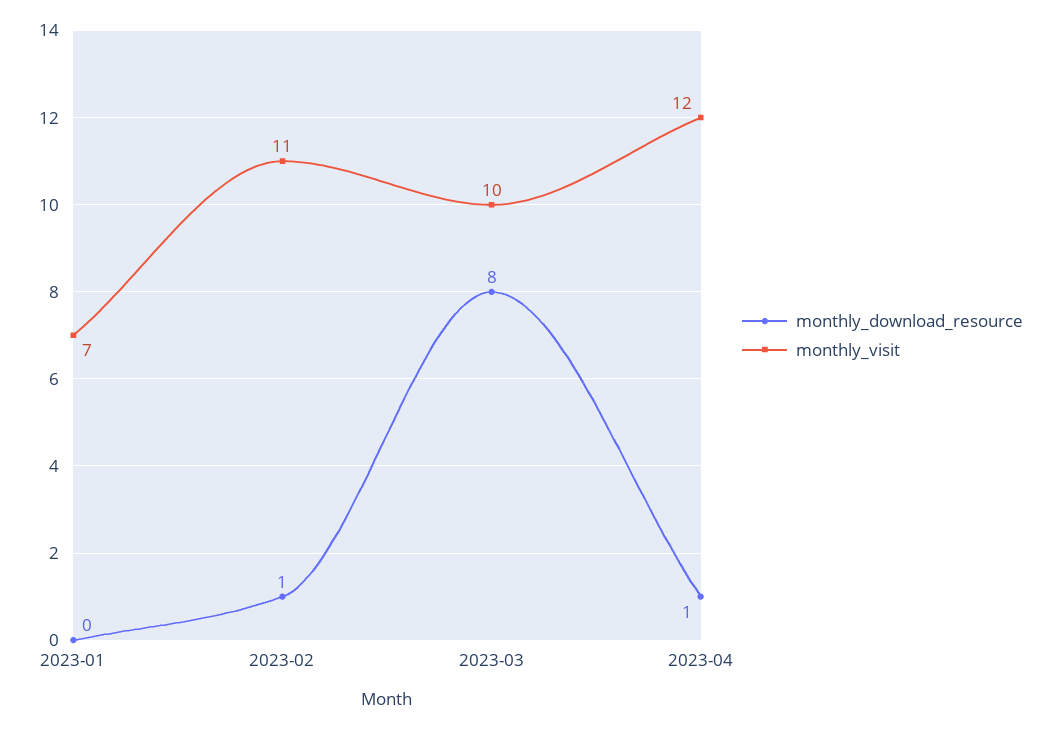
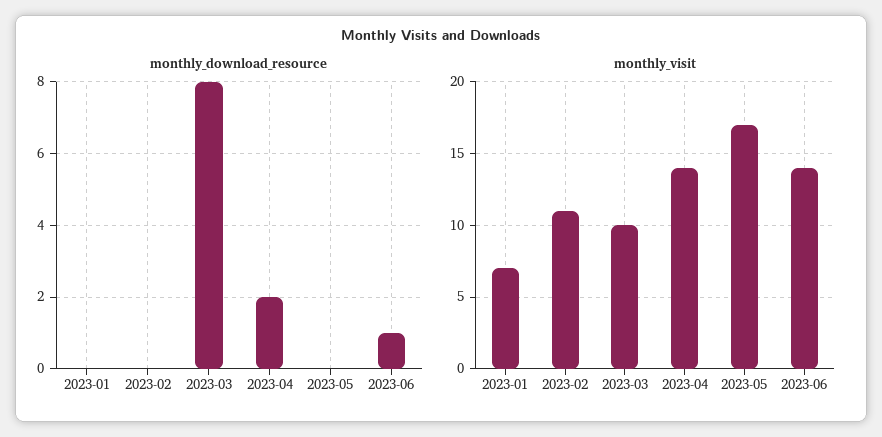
monthly_download_resource, 2023-02: 1 -> 0
monthly_download_resource, 2023-04: 1 -> 2
monthly_visit, 2023-04: 12 -> 14
monthly_download_resource, 2023-05: none -> 0
monthly_download_resource, 2023-06: none -> 1
monthly_visit, 2023-05: none -> 17
monthly_visit, 2023-06: none -> 14

